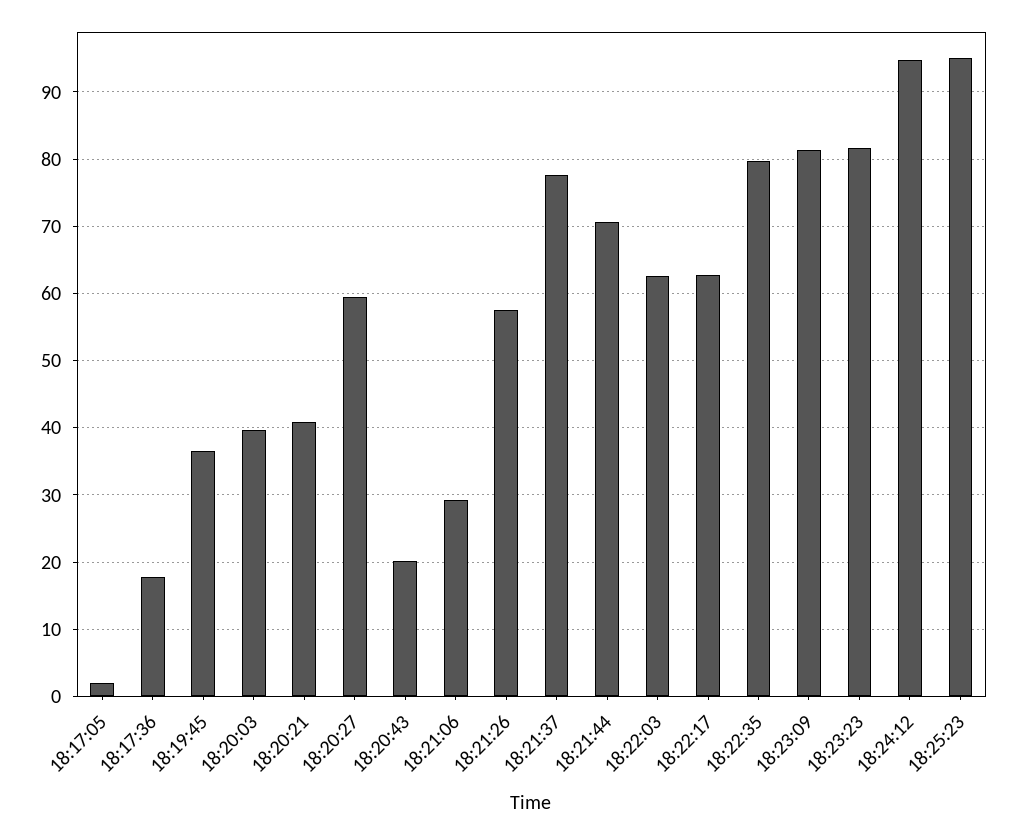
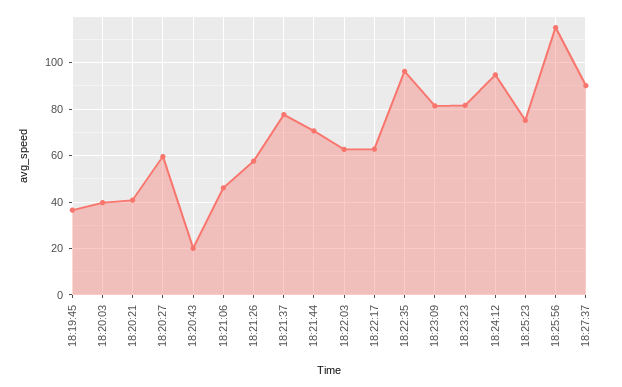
18:17:05: 2 -> none
18:17:36: 18 -> none
18:21:06: 29 -> 45
18:22:35: 80 -> 95
18:25:23: 95 -> 75
18:25:56: none -> 115
18:27:37: none -> 90

